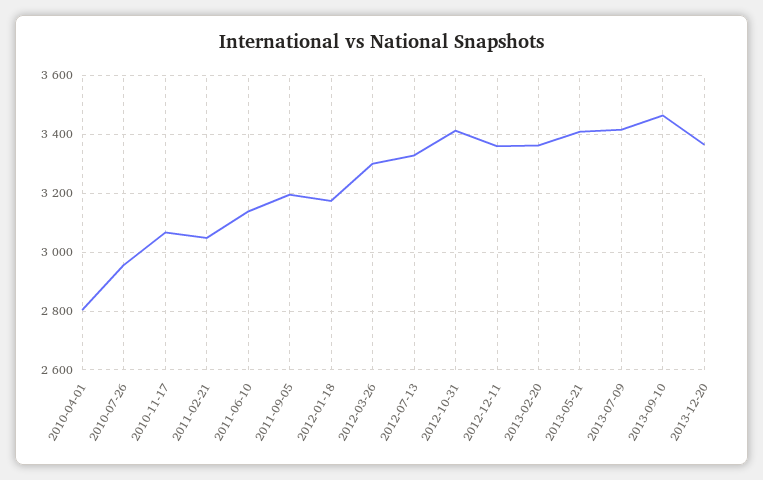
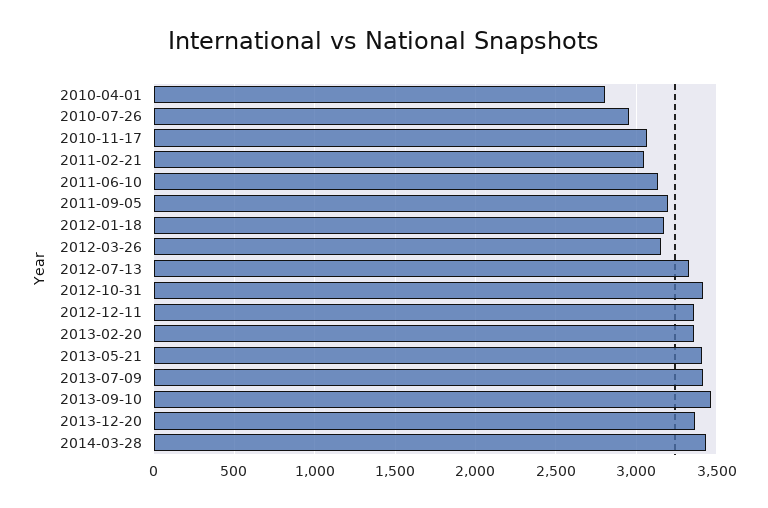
2012-03-26: 3300 -> 3150
2014-03-28: none -> 3450

